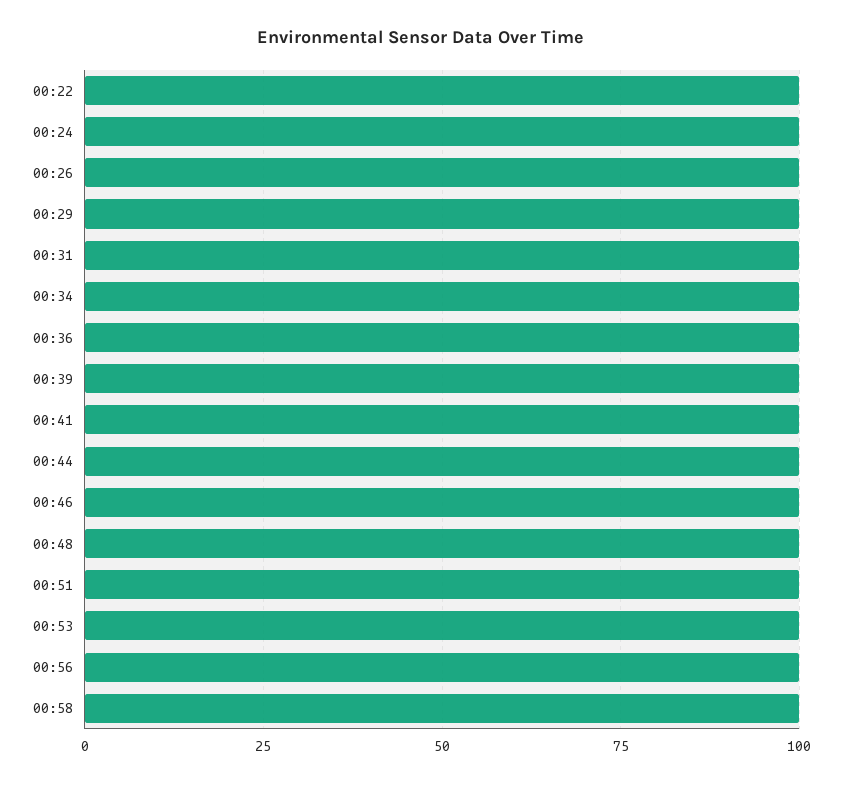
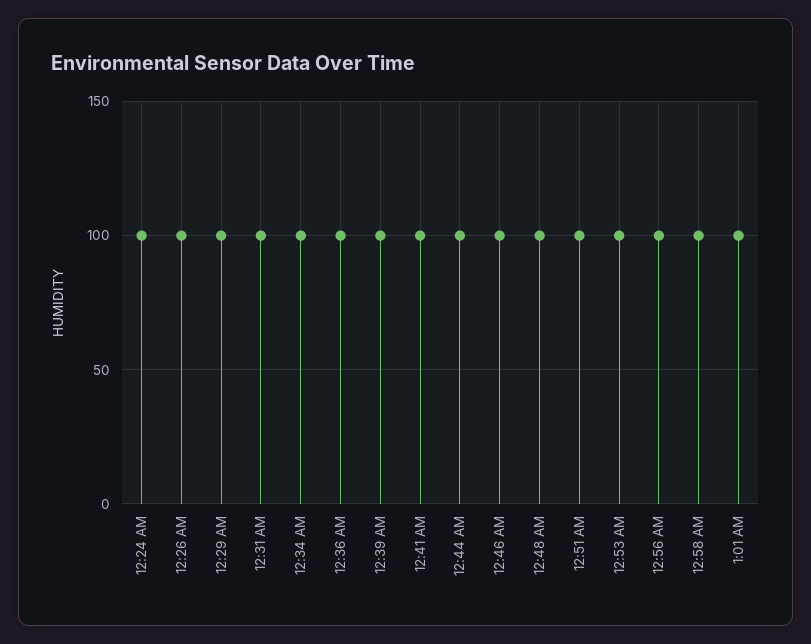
00:22: 100 -> none
1:01 AM: none -> 100

